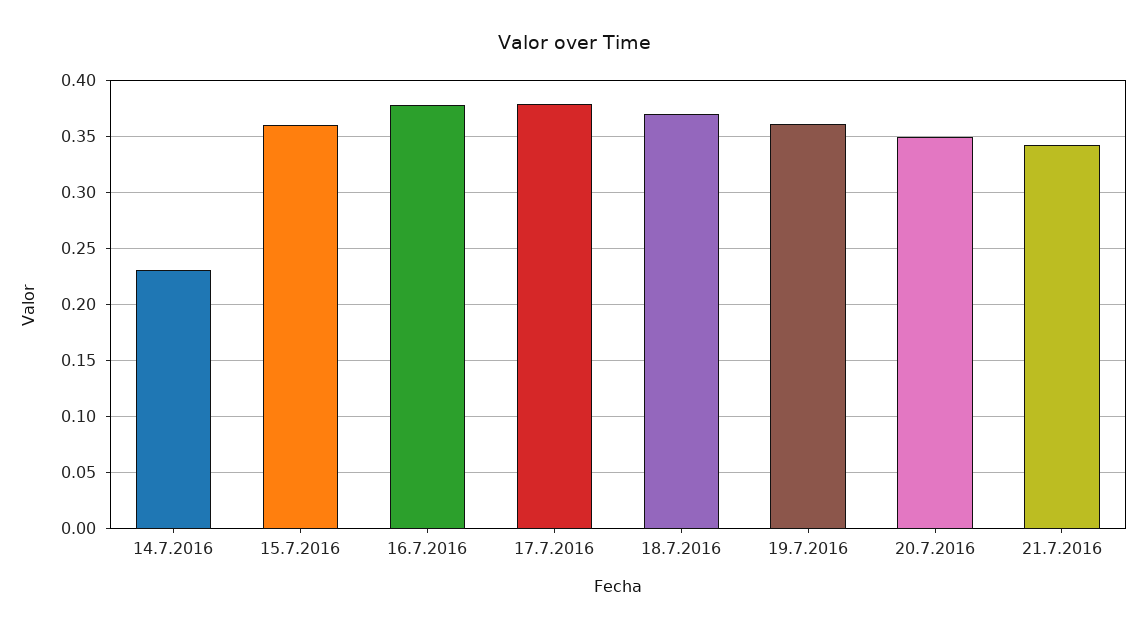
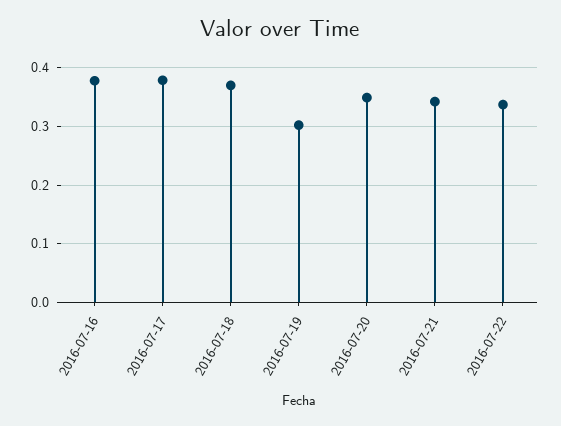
14.7.2016: 0.23 -> none
15.7.2016: 0.36 -> none
19.7.2016: 0.36 -> 0.3
2016-07-22: none -> 0.34

